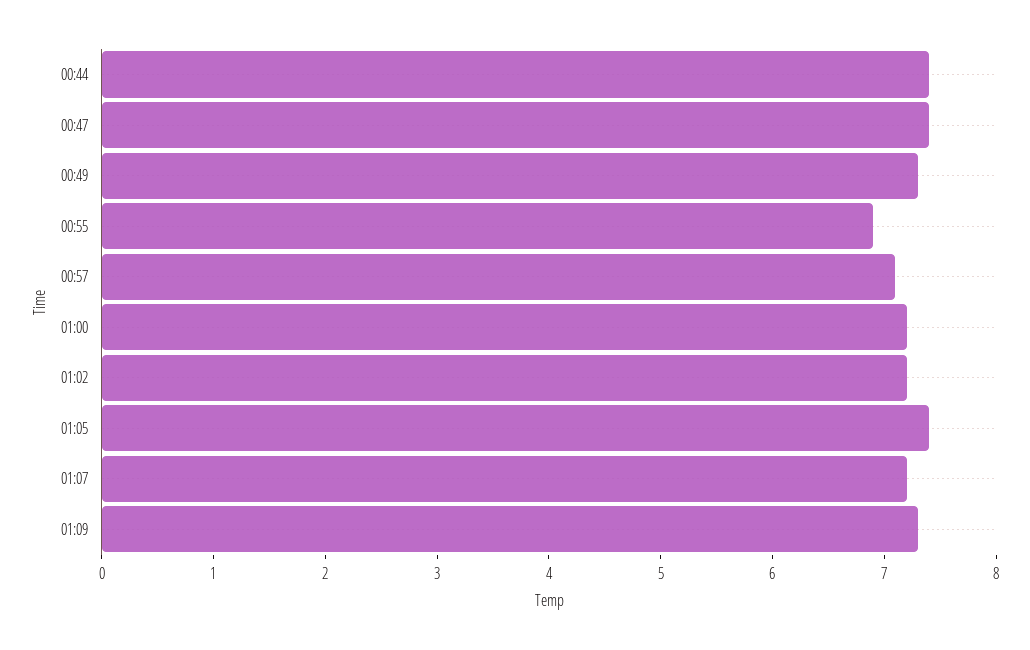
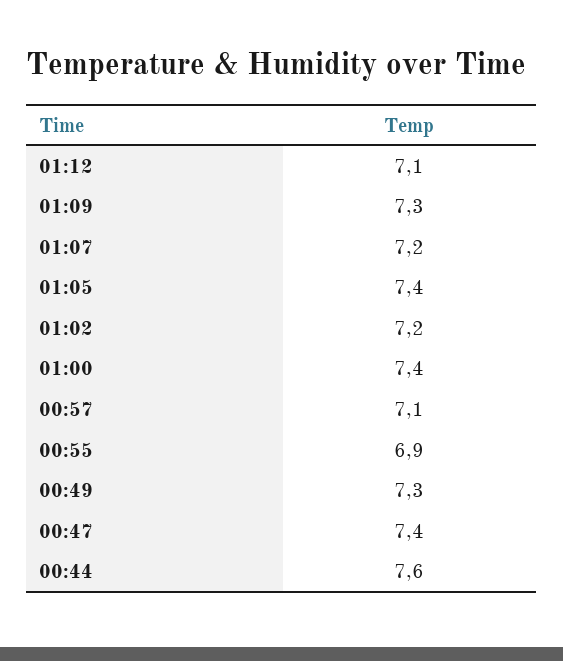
00:44: 7.4 -> 7.6
01:00: 7.2 -> 7.4
01:12: none -> 7.1

